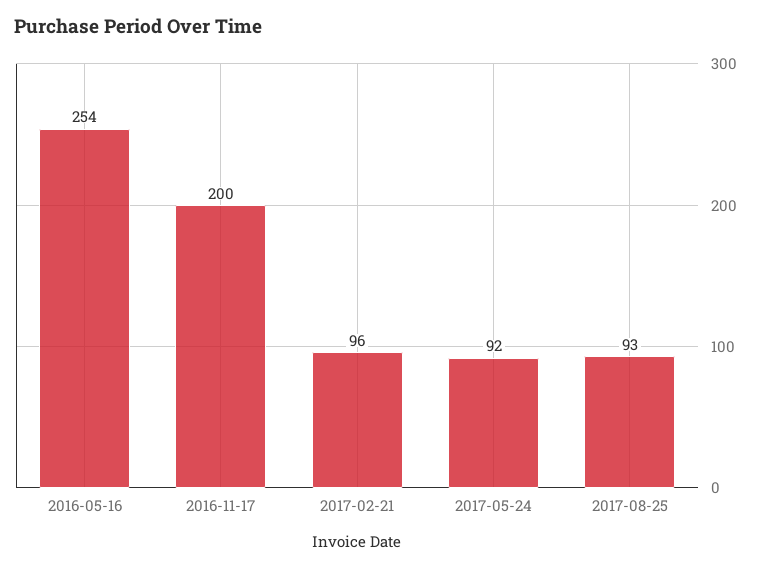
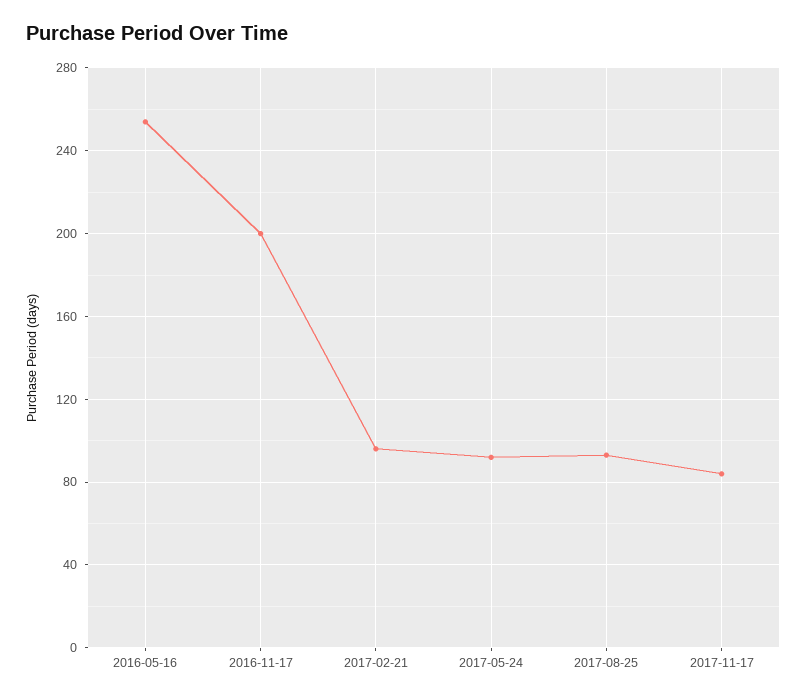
2017-11-17: none -> 85

